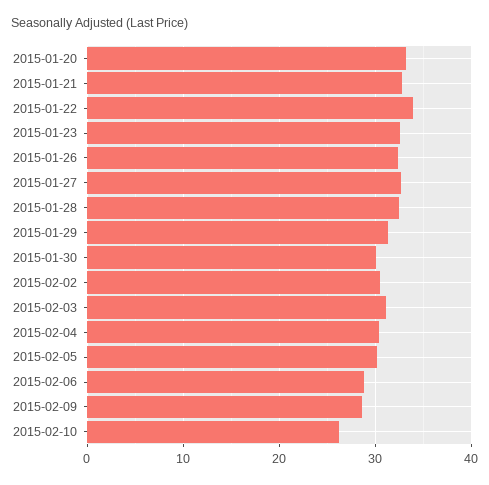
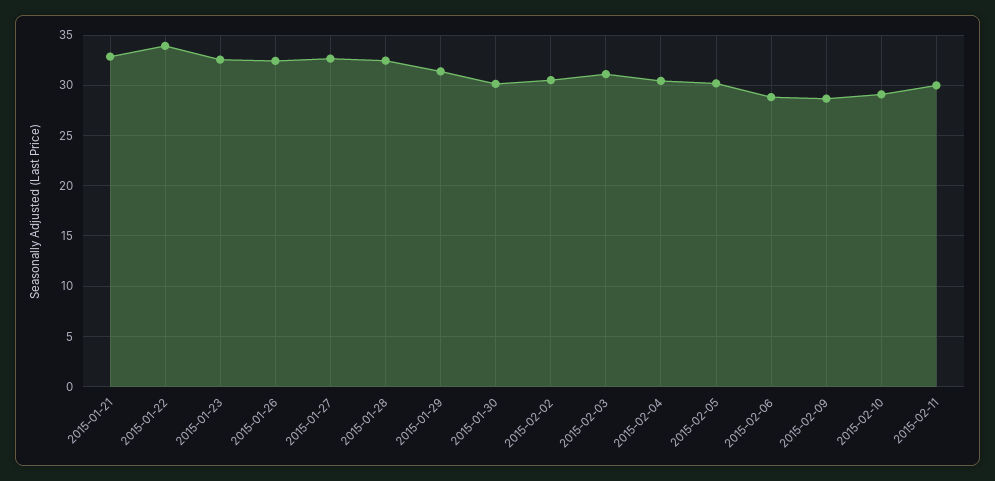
2015-01-20: 33 -> none
2015-02-10: 26 -> 29
2015-02-11: none -> 30

